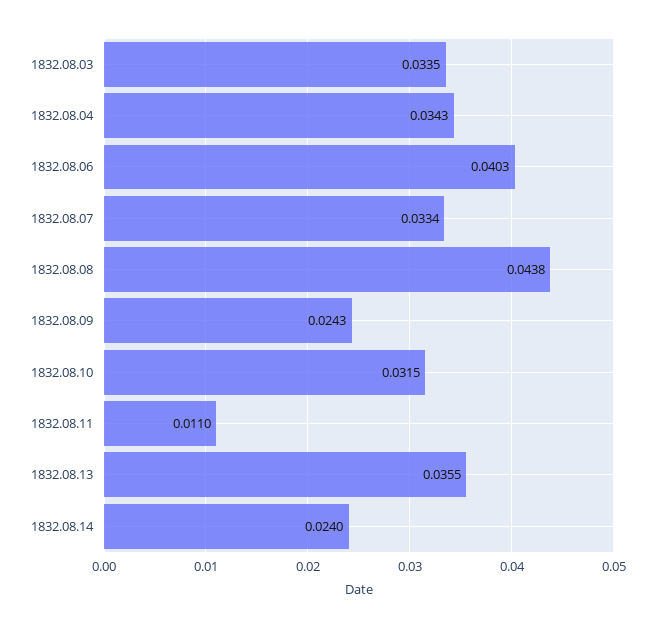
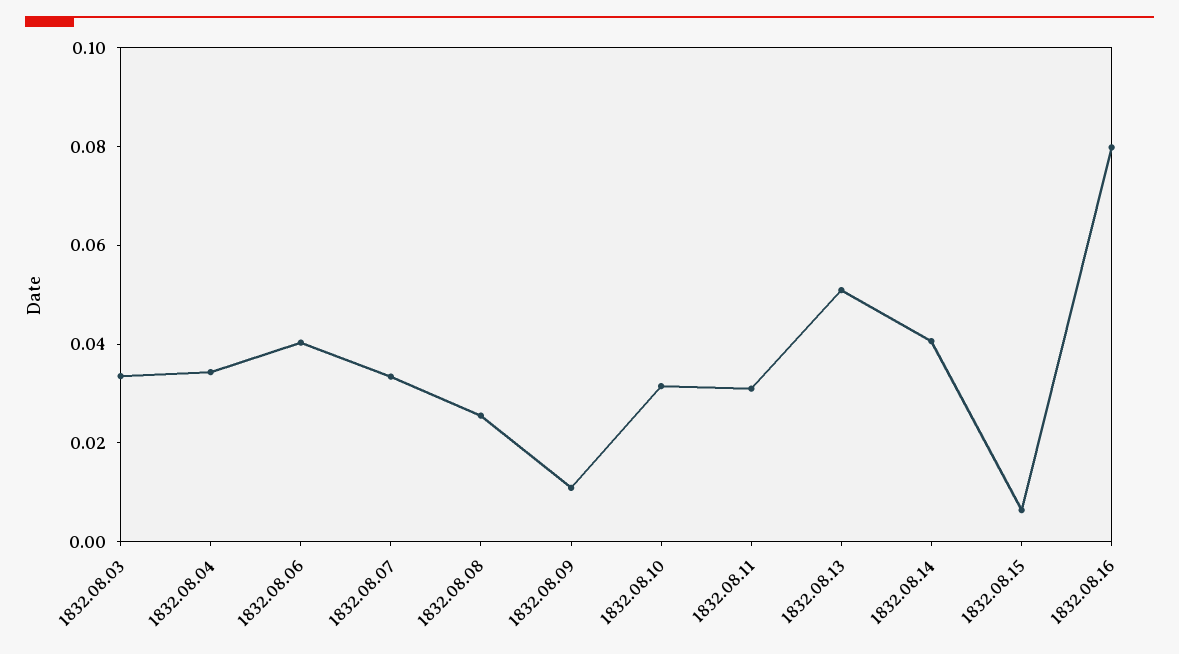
1832.08.08: 0.0438 -> 0.025
1832.08.09: 0.0243 -> 0.01
1832.08.11: 0.011 -> 0.03
1832.08.13: 0.0355 -> 0.05
1832.08.14: 0.024 -> 0.04
1832.08.15: none -> 0.005
1832.08.16: none -> 0.08

